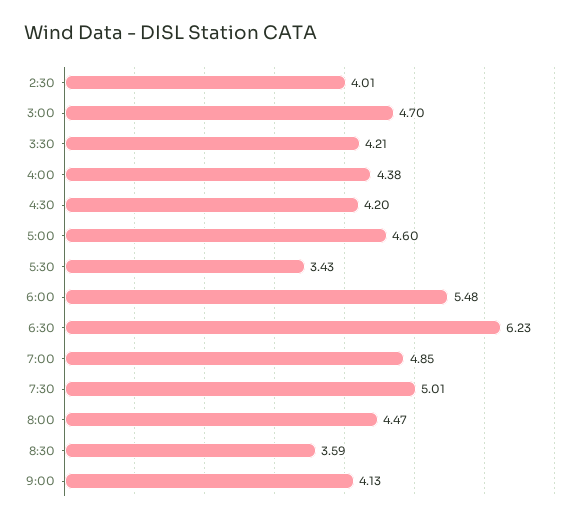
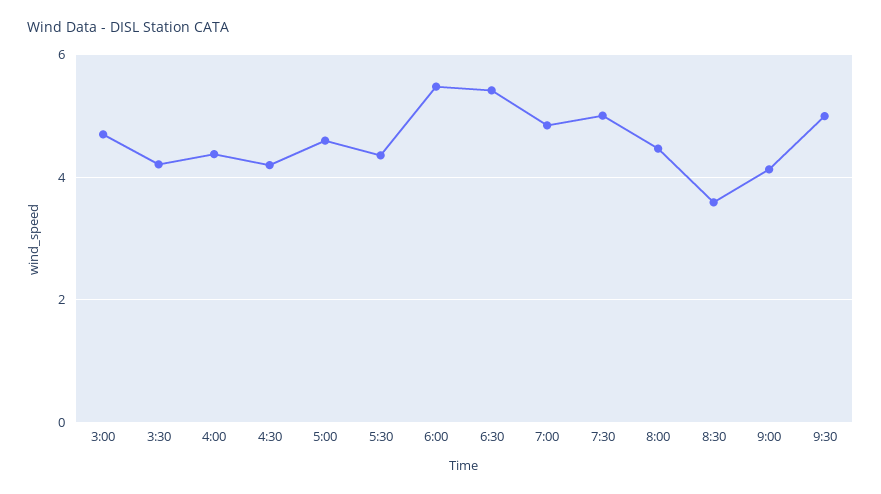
2:30: 4.01 -> none
5:30: 3.43 -> 4.4
6:30: 6.23 -> 5.4
9:30: none -> 5

